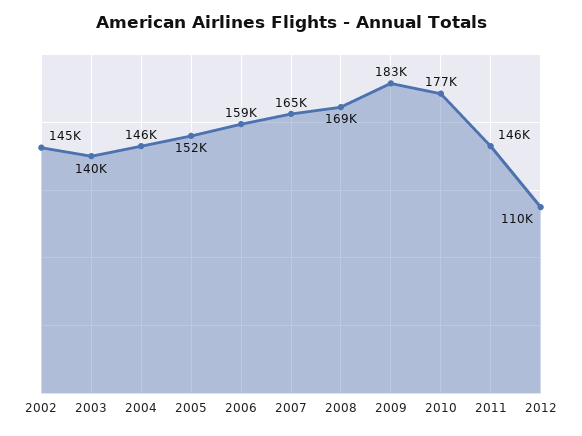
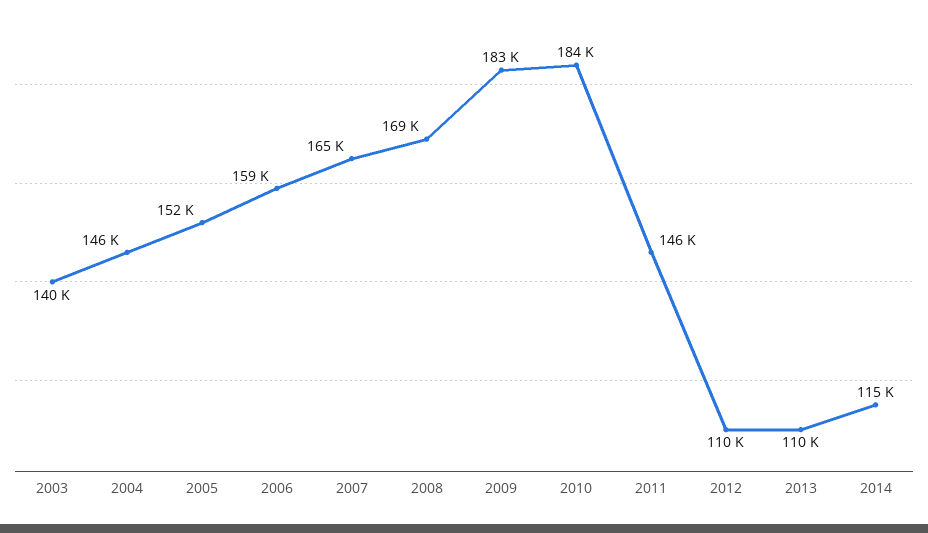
2002: 145000 -> none
2010: 177000 -> 184000
2013: none -> 110000
2014: none -> 115000

